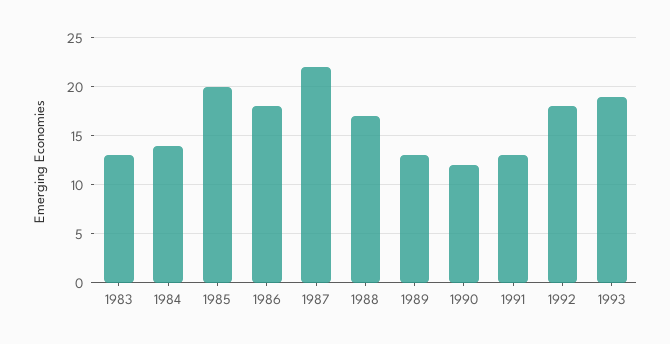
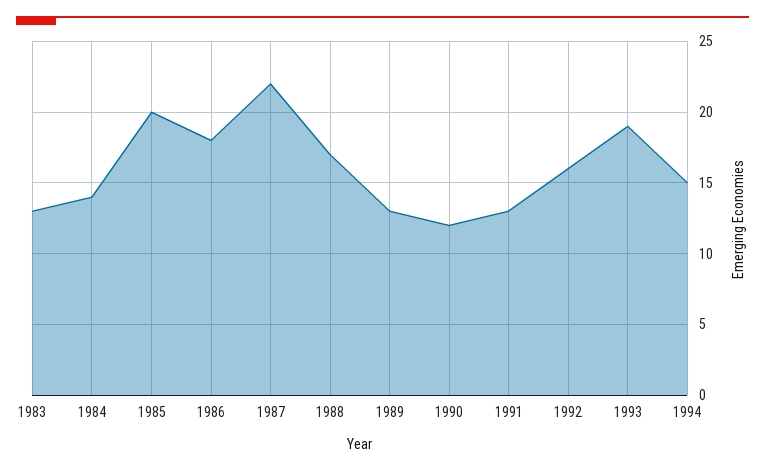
1992: 18 -> 16
1994: none -> 15

